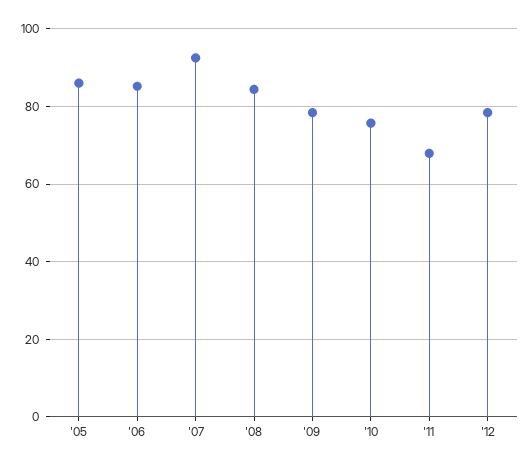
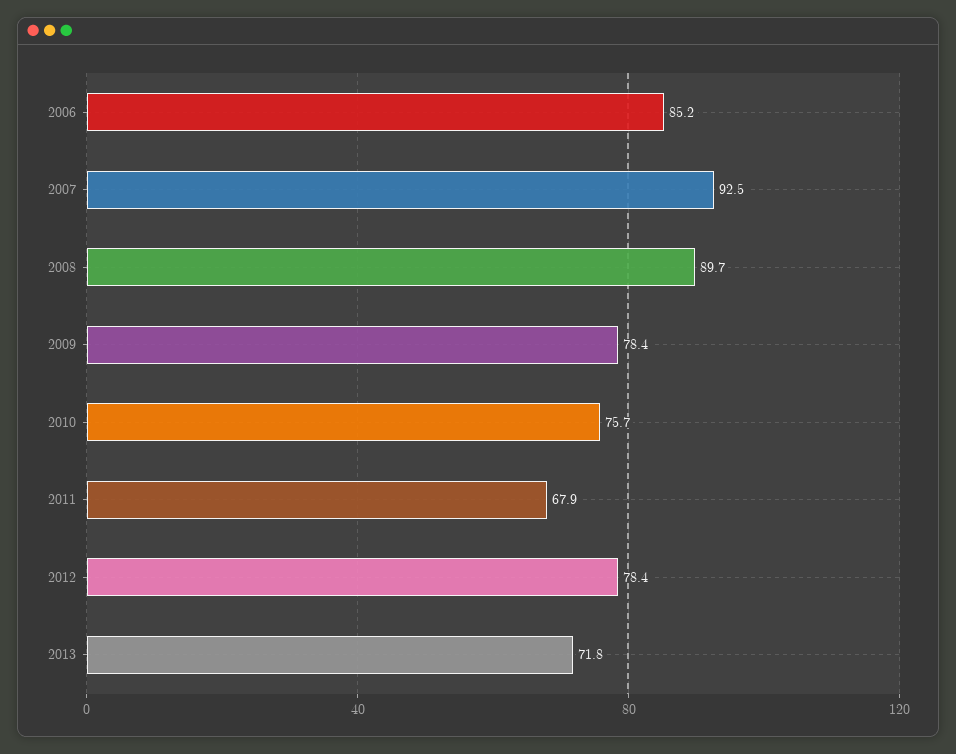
'05: 86 -> none
'08: 84 -> 89.7
2013: none -> 71.8

